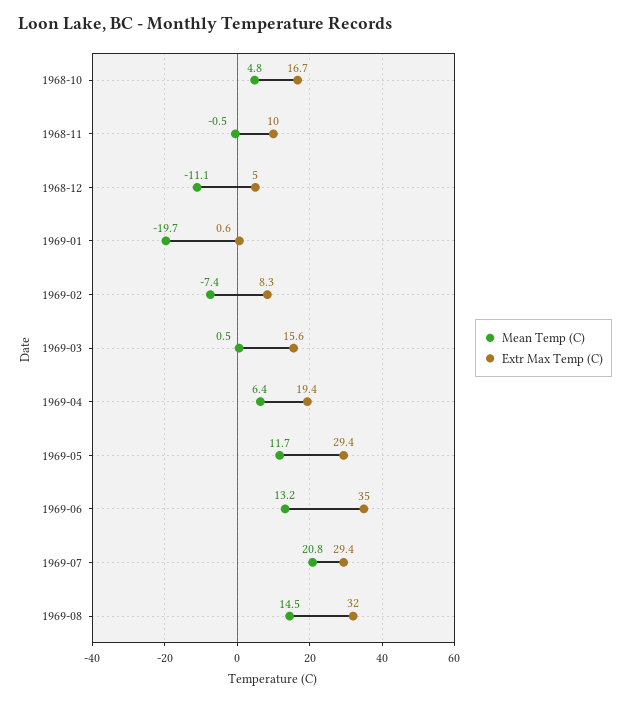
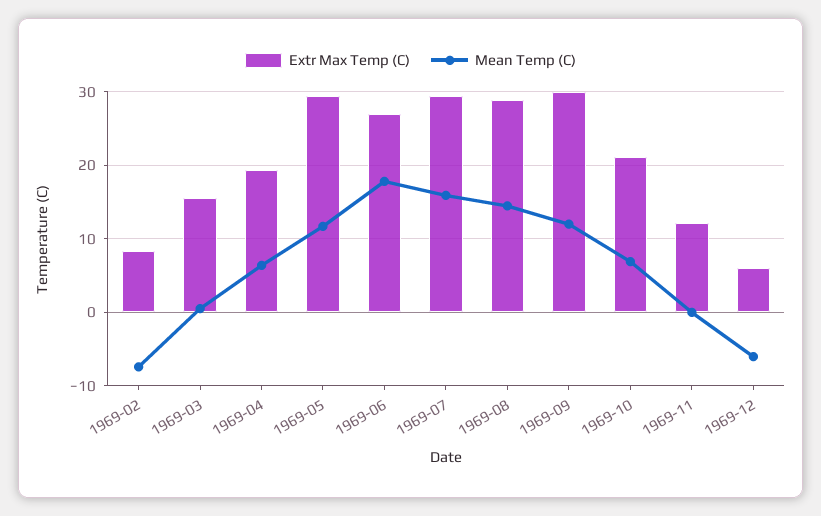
Mean Temp (C), 1968-10: 4.8 -> none
Extr Max Temp (C), 1968-10: 16.7 -> none
Mean Temp (C), 1968-11: -0.5 -> none
Extr Max Temp (C), 1968-11: 10 -> none
Mean Temp (C), 1968-12: -11.1 -> none
Extr Max Temp (C), 1968-12: 5 -> none
Mean Temp (C), 1969-01: -19.7 -> none
Extr Max Temp (C), 1969-01: 0.6 -> none
Mean Temp (C), 1969-06: 13.2 -> 18
Extr Max Temp (C), 1969-06: 35 -> 27
Mean Temp (C), 1969-07: 20.8 -> 16
Extr Max Temp (C), 1969-08: 32 -> 29
Extr Max Temp (C), 1969-09: none -> 30
Mean Temp (C), 1969-09: none -> 12
Extr Max Temp (C), 1969-10: none -> 21
Mean Temp (C), 1969-10: none -> 7
Extr Max Temp (C), 1969-11: none -> 12
Mean Temp (C), 1969-11: none -> 0
Extr Max Temp (C), 1969-12: none -> 6
Mean Temp (C), 1969-12: none -> -6

